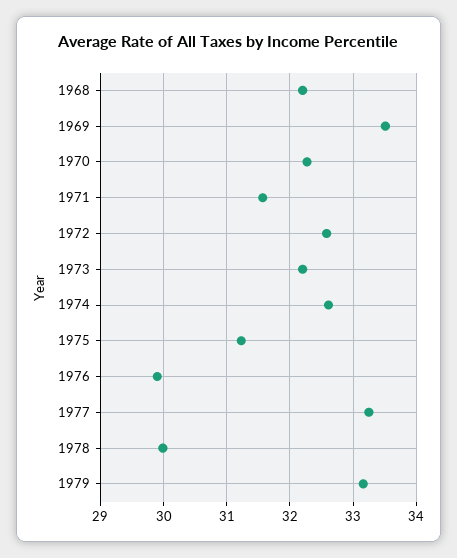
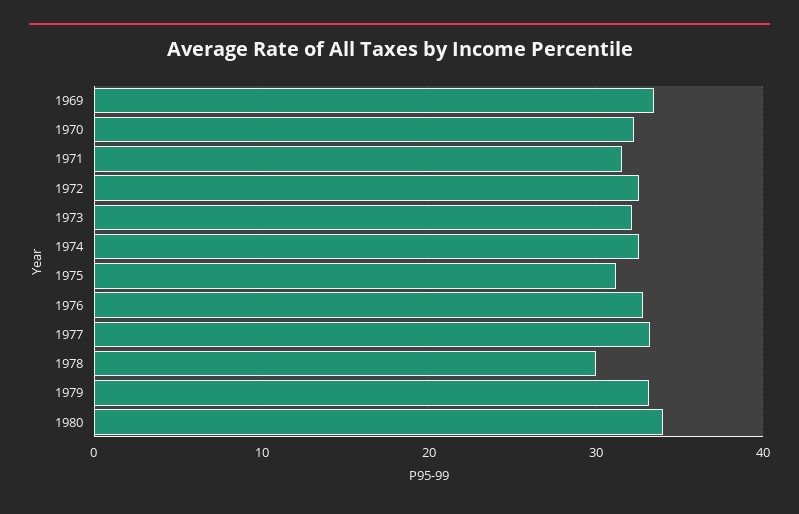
1968: 32.2 -> none
1976: 29.9 -> 33
1980: none -> 34

